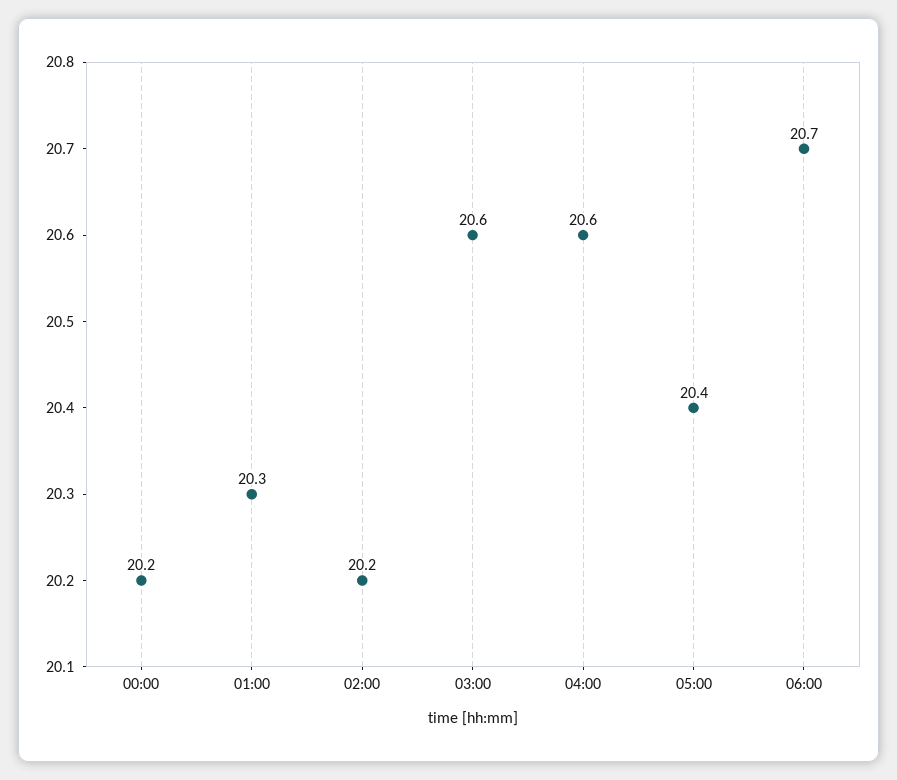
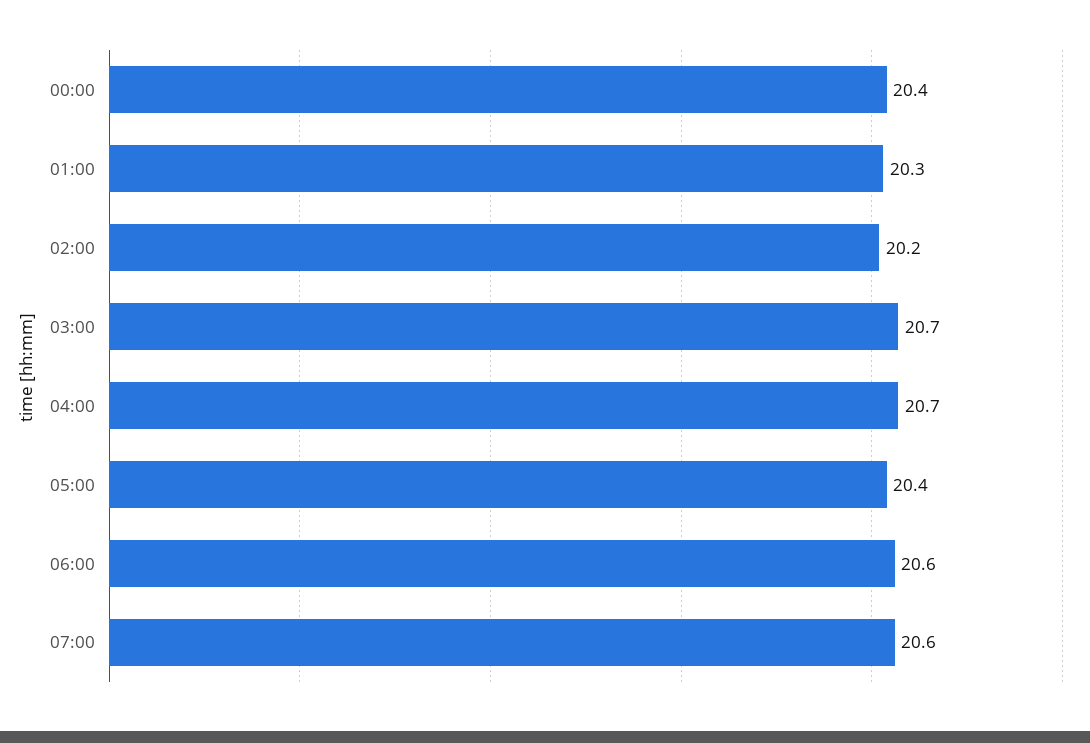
00:00: 20.2 -> 20.4
03:00: 20.6 -> 20.7
04:00: 20.6 -> 20.7
06:00: 20.7 -> 20.6
07:00: none -> 20.6

